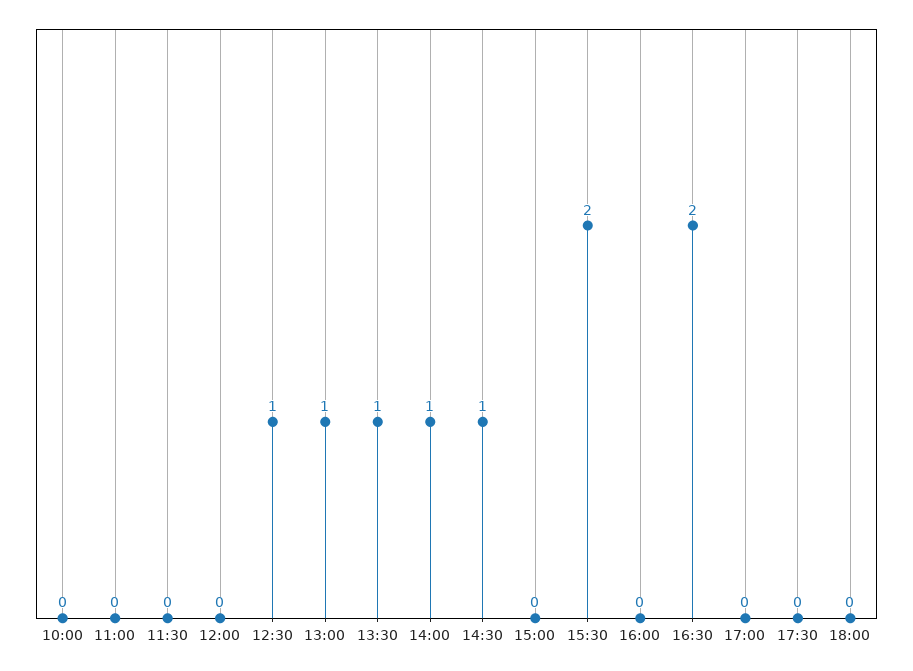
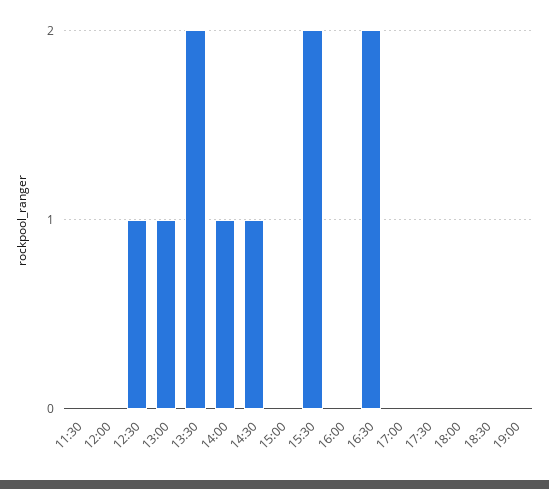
10:00: 0 -> none
11:00: 0 -> none
13:30: 1 -> 2
18:30: none -> 0
19:00: none -> 0

